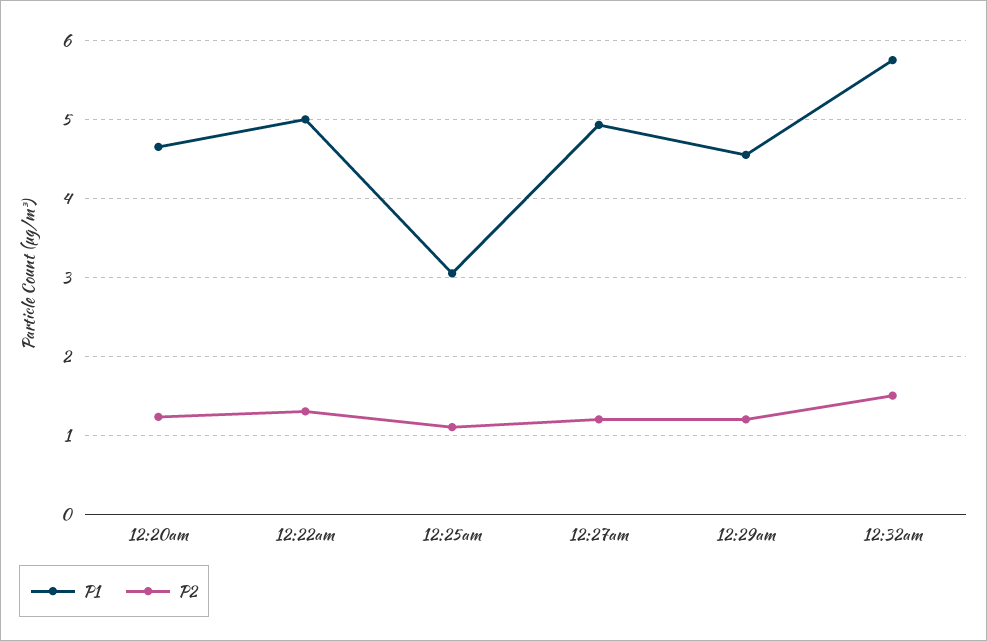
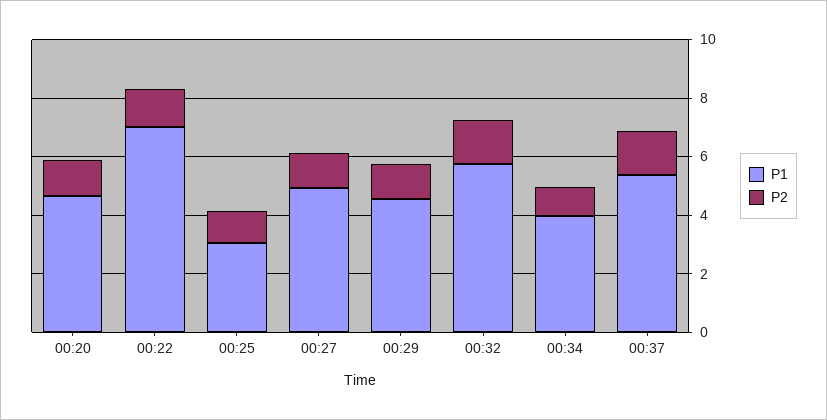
P1, 12:22am: 5 -> 7
P1, 00:34: none -> 4
P2, 00:34: none -> 1
P1, 00:37: none -> 5.5
P2, 00:37: none -> 1.5

